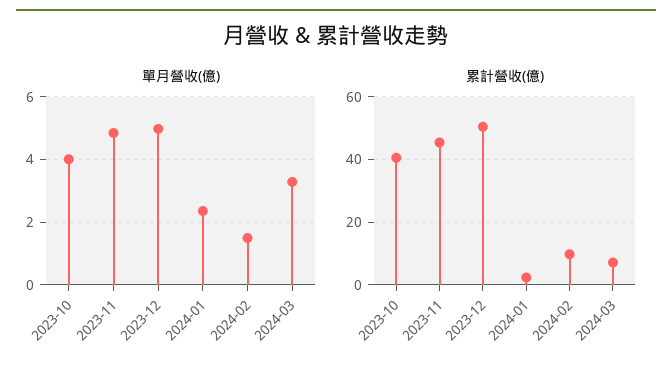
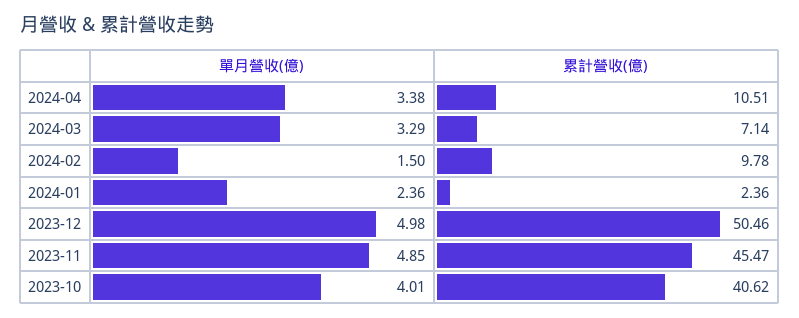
單月營收(億), 2024-04: none -> 3.38
累計營收(億), 2024-04: none -> 10.51

